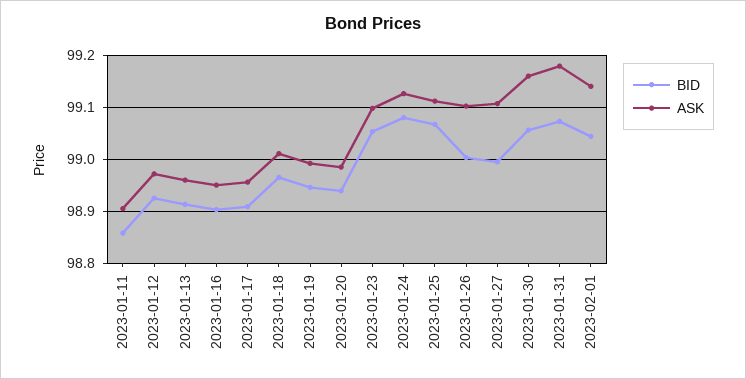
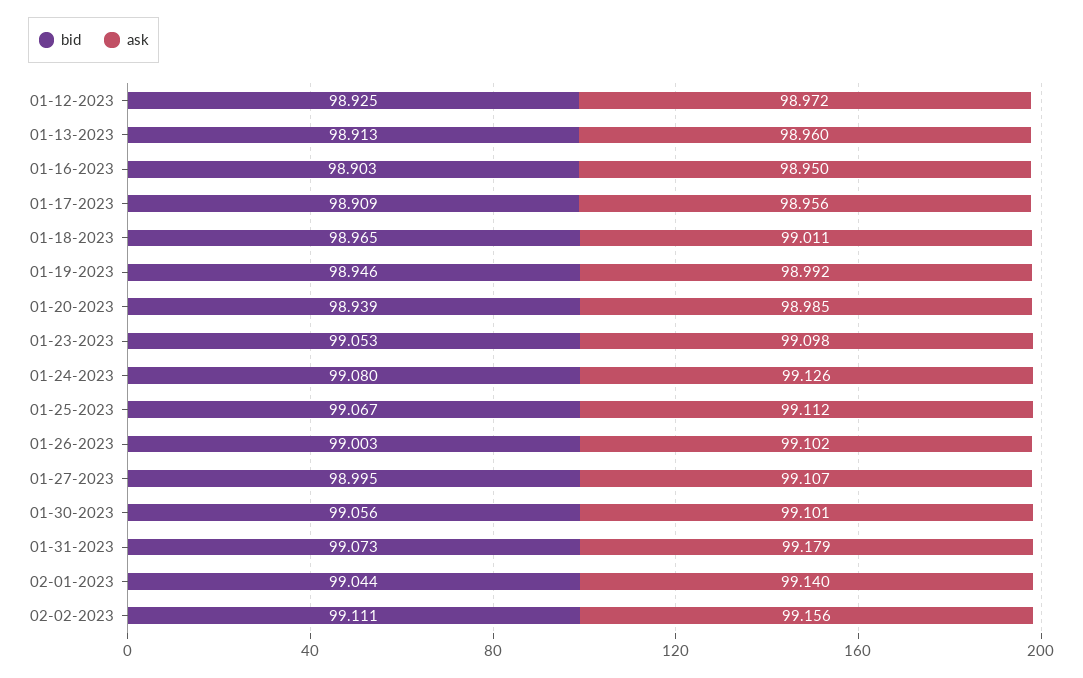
BID, 2023-01-11: 98.86 -> none
ASK, 2023-01-11: 98.9 -> none
ASK, 2023-01-30: 99.16 -> 99.101
BID, 02-02-2023: none -> 99.111
ASK, 02-02-2023: none -> 99.156

